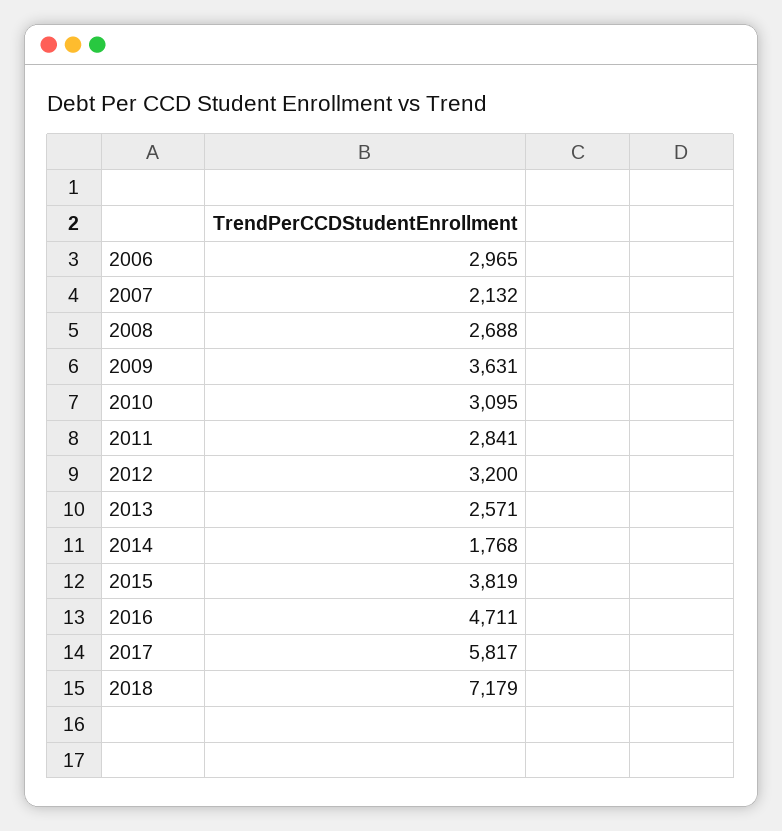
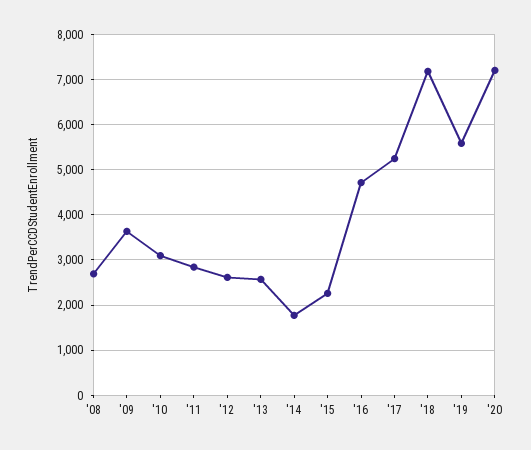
2006: 2965 -> none
2007: 2132 -> none
2012: 3200 -> 2600
2015: 3819 -> 2200
2017: 5817 -> 5200
'19: none -> 5600
'20: none -> 7200

